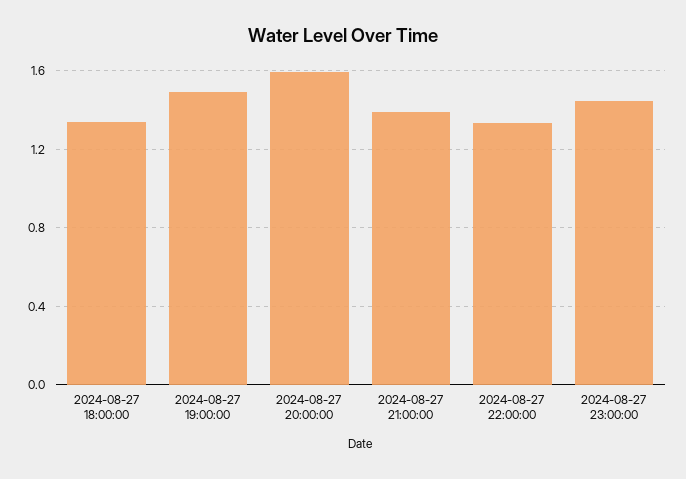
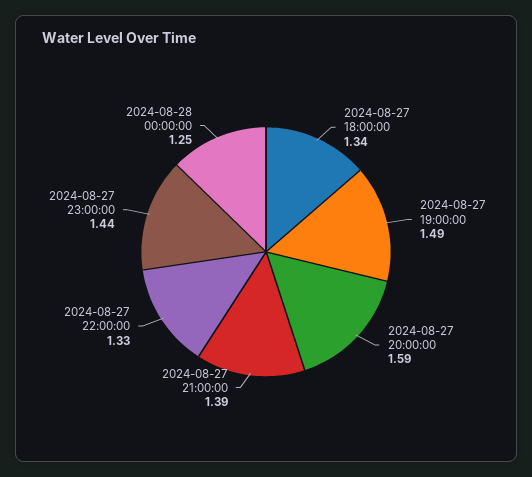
2024-08-28 00:00:00: none -> 1.25

